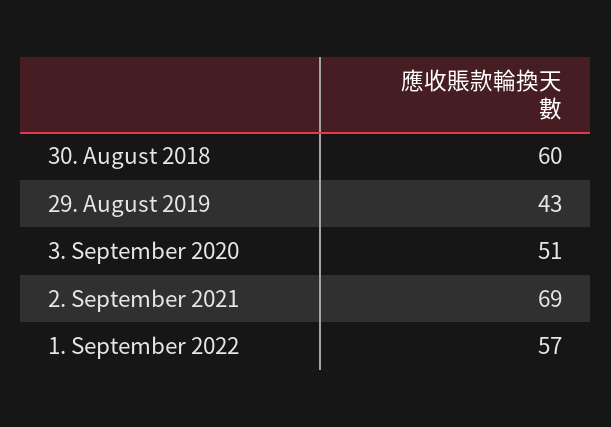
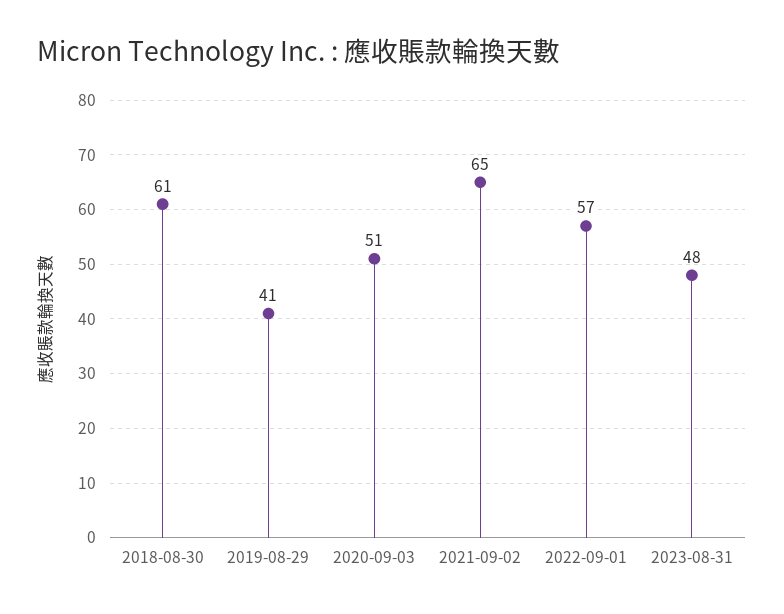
30. August 2018: 60 -> 61
29. August 2019: 43 -> 41
2. September 2021: 69 -> 65
2023-08-31: none -> 48

